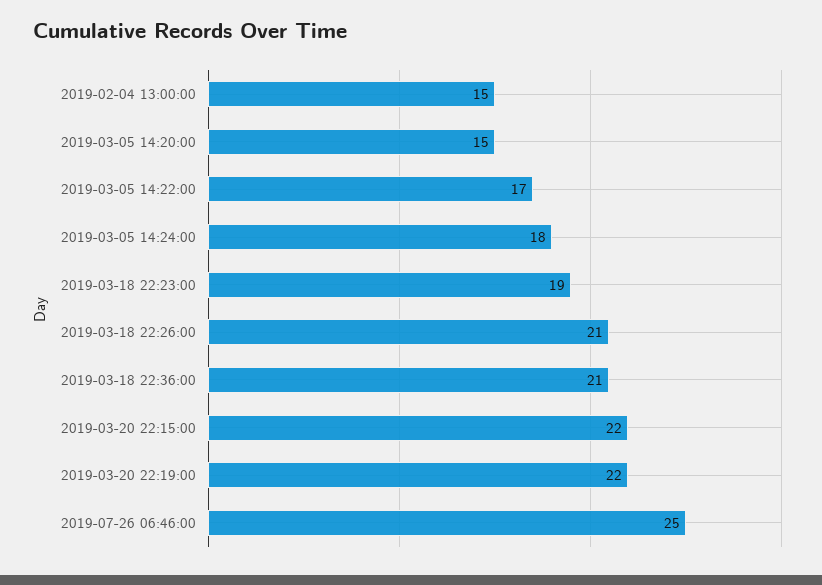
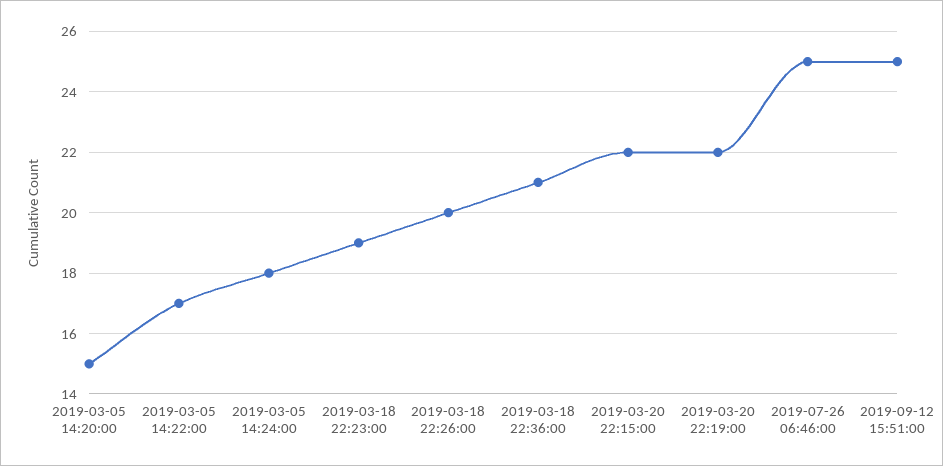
2019-02-04 13:00:00: 15 -> none
2019-03-18 22:26:00: 21 -> 20
2019-09-12 15:51:00: none -> 25

